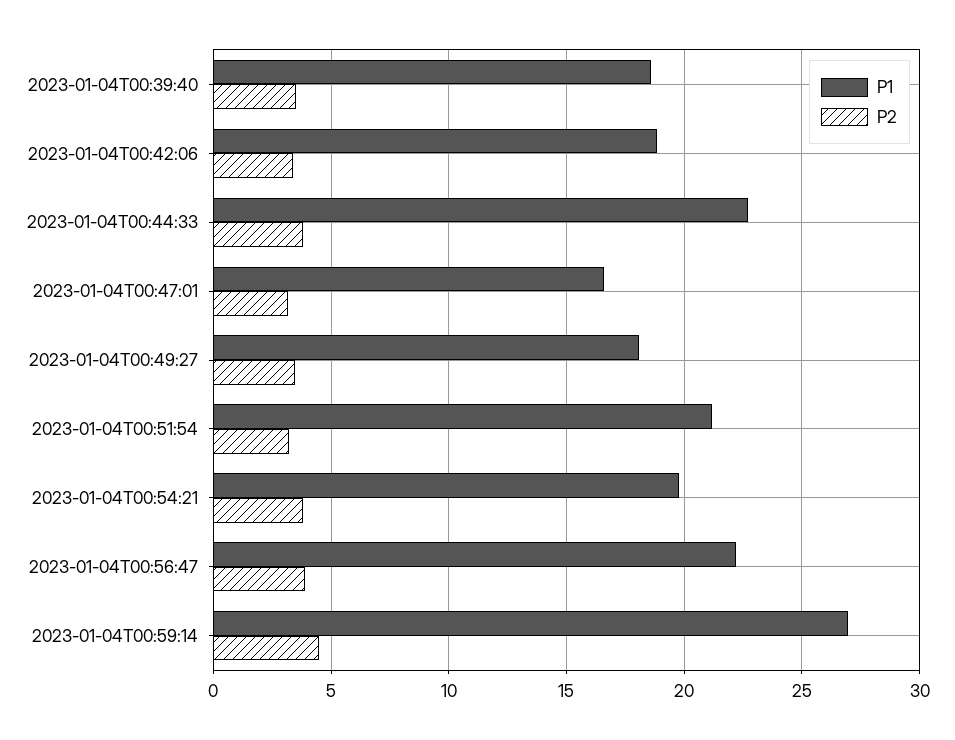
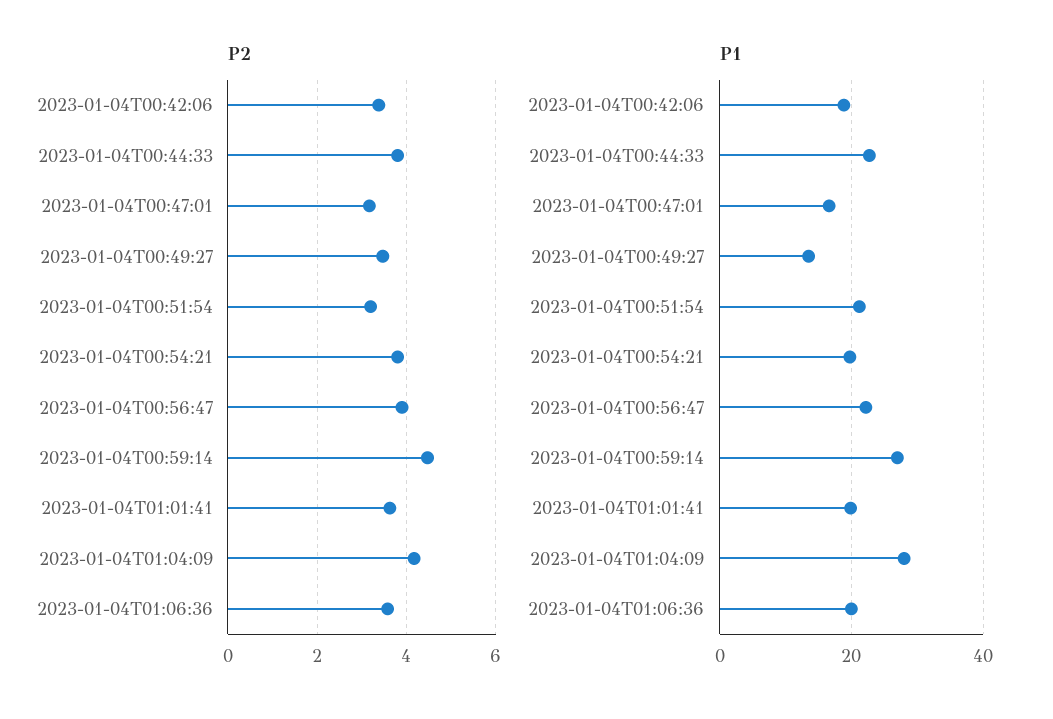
P1, 2023-01-04T00:39:40: 18.5 -> none
P2, 2023-01-04T00:39:40: 3.5 -> none
P1, 2023-01-04T00:49:27: 18 -> 14
P2, 2023-01-04T01:01:41: none -> 3.6
P2, 2023-01-04T01:04:09: none -> 4.2
P2, 2023-01-04T01:06:36: none -> 3.6
P1, 2023-01-04T01:01:41: none -> 20
P1, 2023-01-04T01:04:09: none -> 28
P1, 2023-01-04T01:06:36: none -> 20

